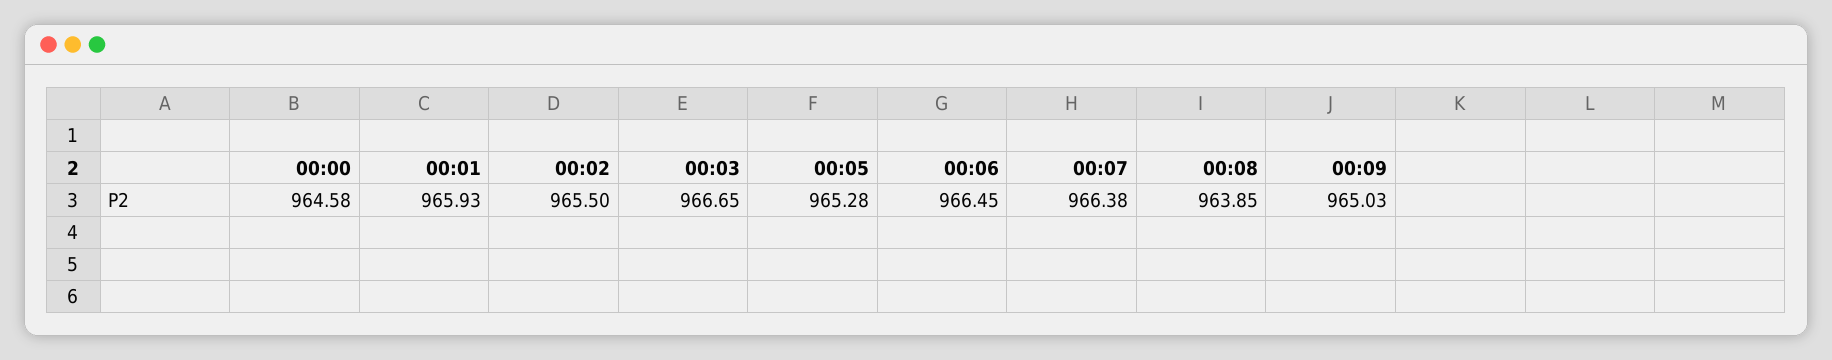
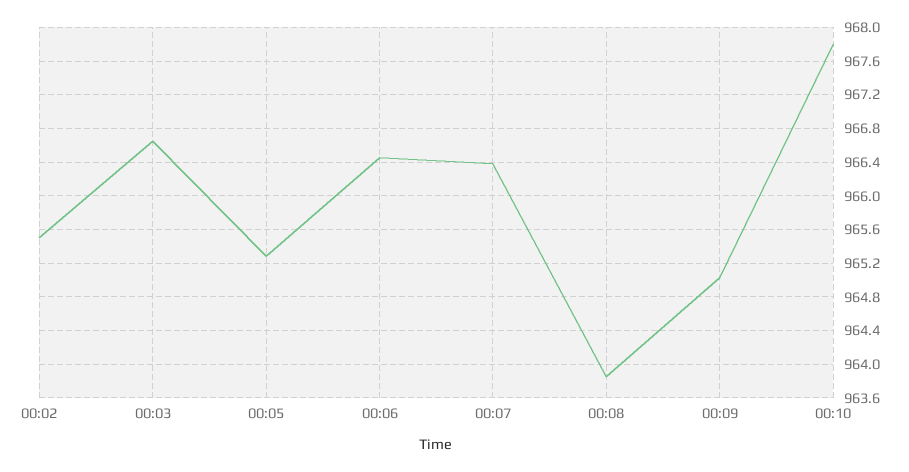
00:00: 964.58 -> none
00:01: 965.93 -> none
00:10: none -> 967.8

